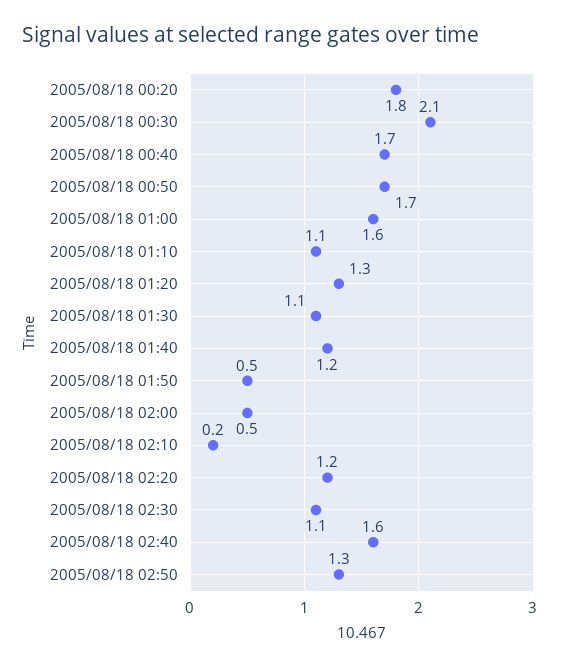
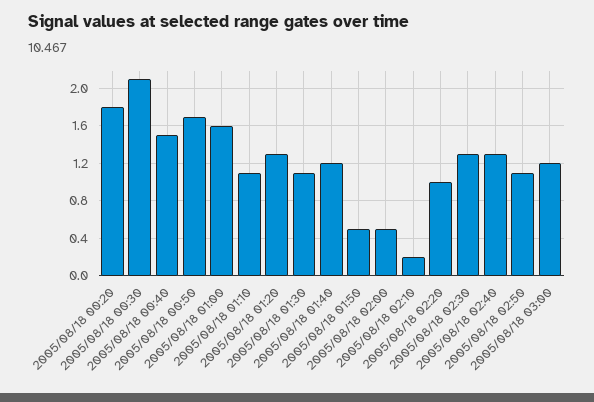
2005/08/18 00:40: 1.7 -> 1.5
2005/08/18 02:20: 1.2 -> 1
2005/08/18 02:30: 1.1 -> 1.3
2005/08/18 02:40: 1.6 -> 1.3
2005/08/18 02:50: 1.3 -> 1.1
2005/08/18 03:00: none -> 1.2

